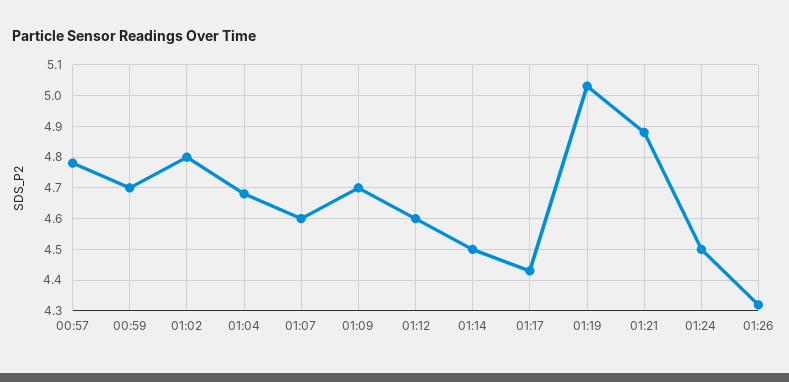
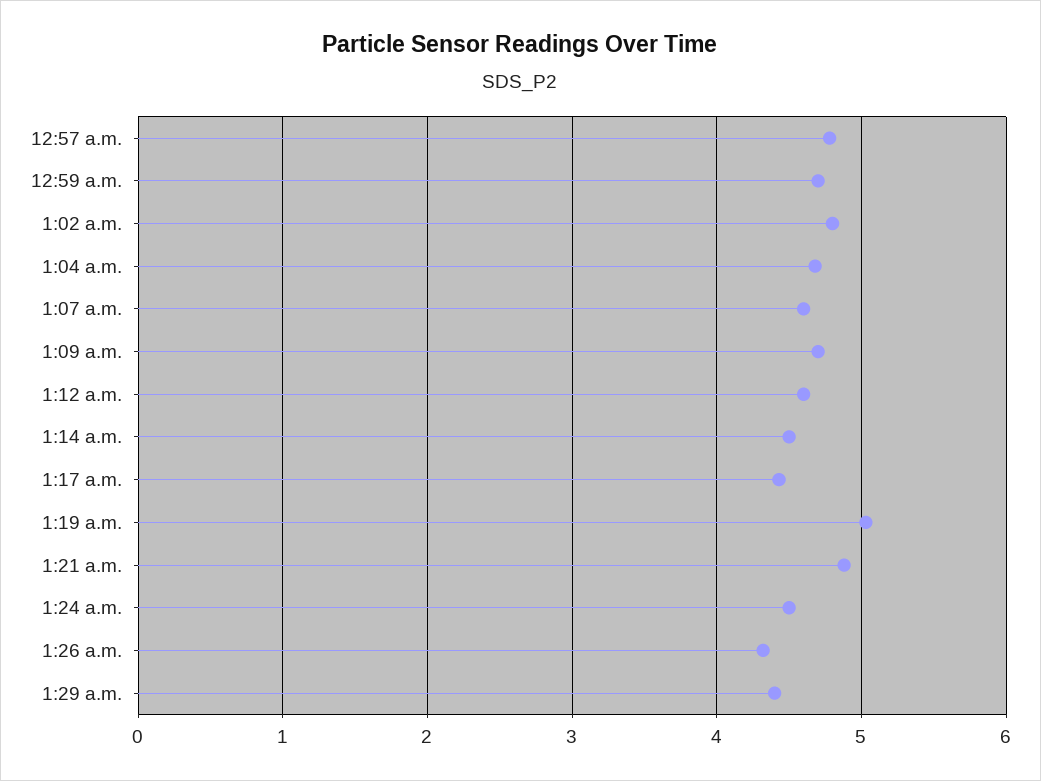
1:29 a.m.: none -> 4.4

